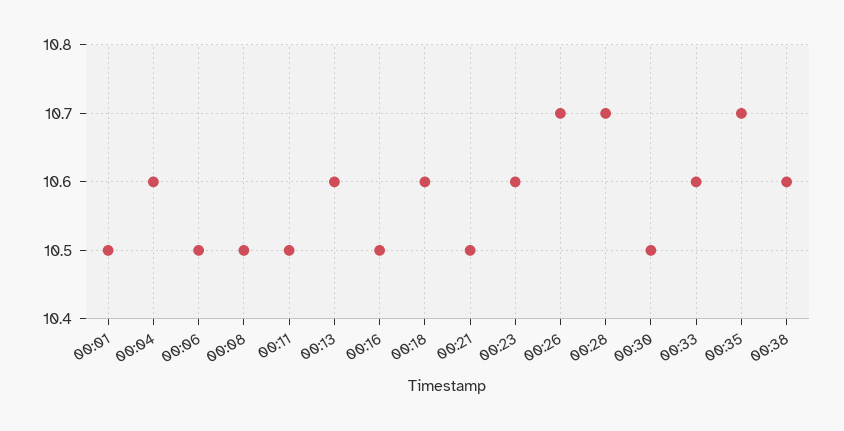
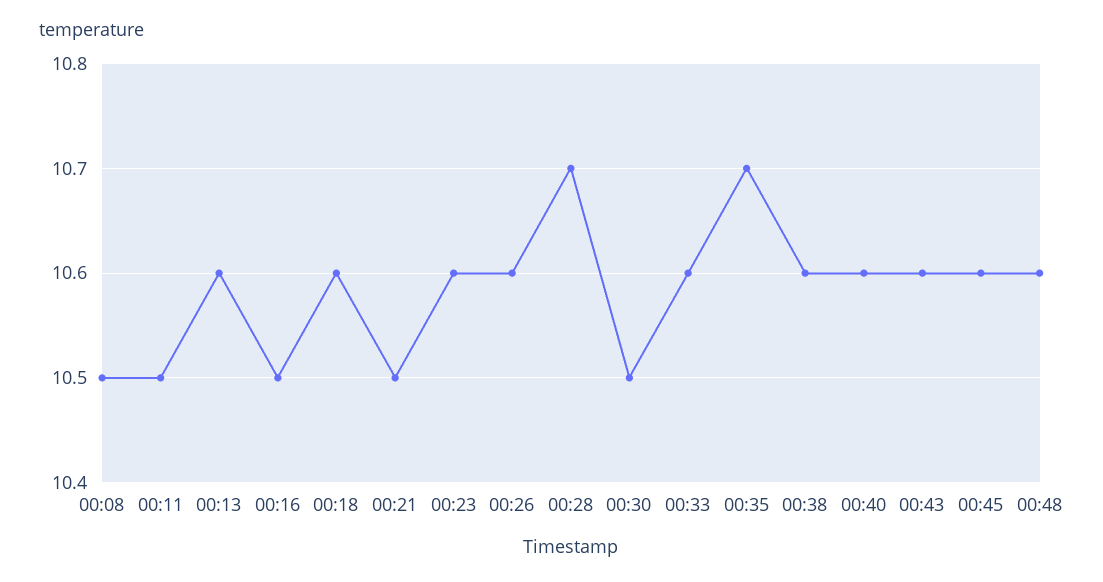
00:01: 10.5 -> none
00:04: 10.6 -> none
00:06: 10.5 -> none
00:26: 10.7 -> 10.6
00:40: none -> 10.6
00:43: none -> 10.6
00:45: none -> 10.6
00:48: none -> 10.6

